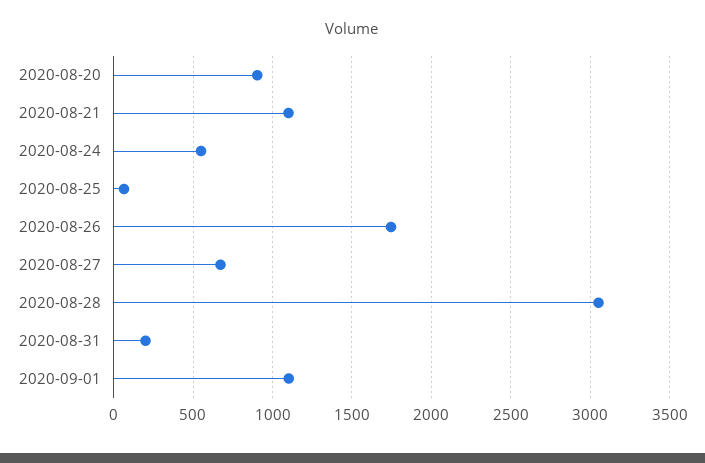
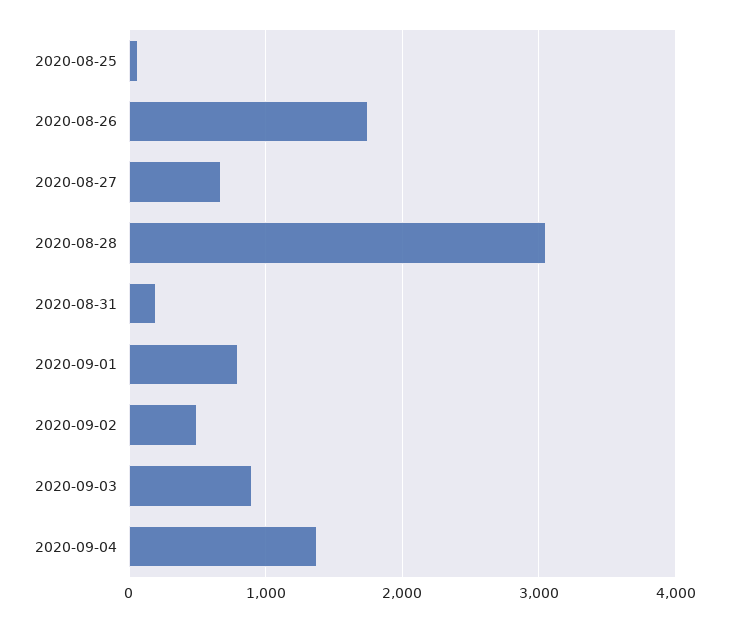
2020-08-20: 900 -> none
2020-08-21: 1100 -> none
2020-08-24: 550 -> none
2020-09-01: 1100 -> 800
2020-09-02: none -> 500
2020-09-03: none -> 900
2020-09-04: none -> 1400

